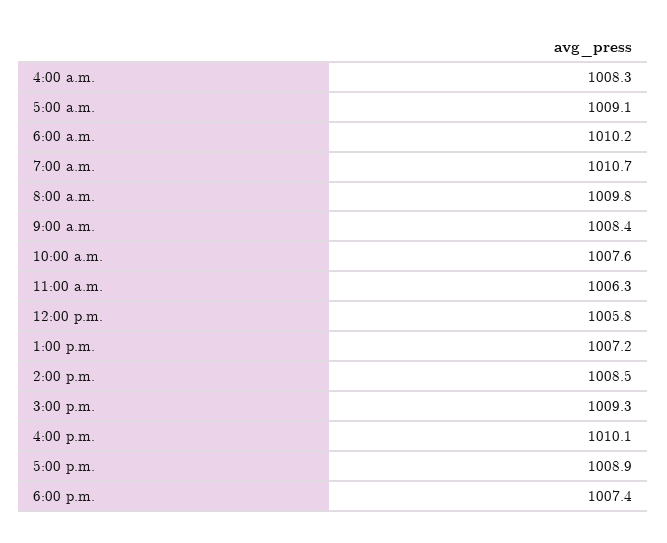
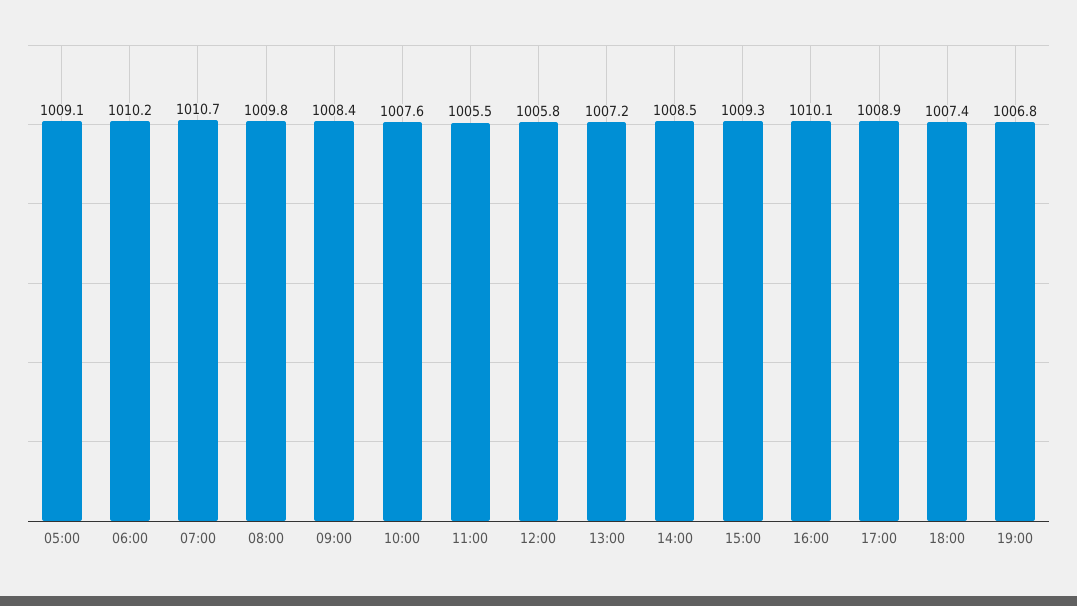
4:00 a.m.: 1008.3 -> none
11:00 a.m.: 1006.3 -> 1005.5
19:00: none -> 1006.8

